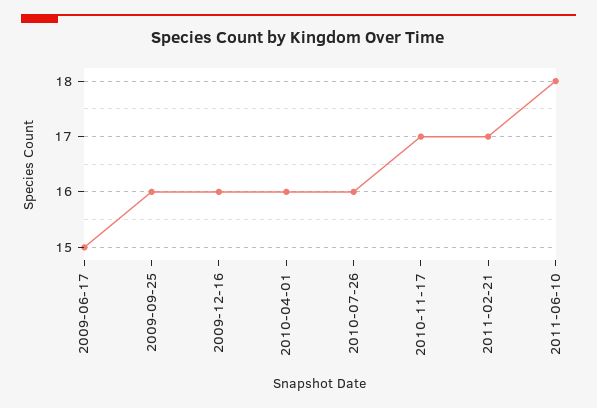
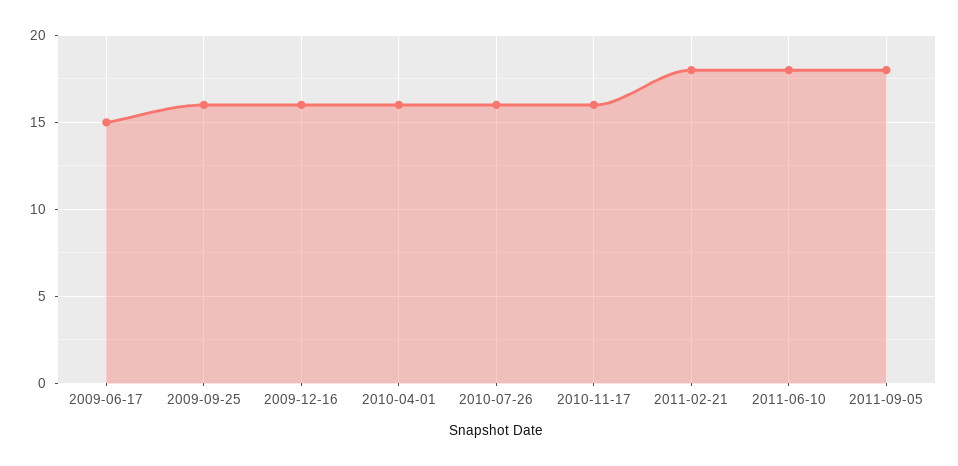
2010-11-17: 17 -> 16
2011-02-21: 17 -> 18
2011-09-05: none -> 18

